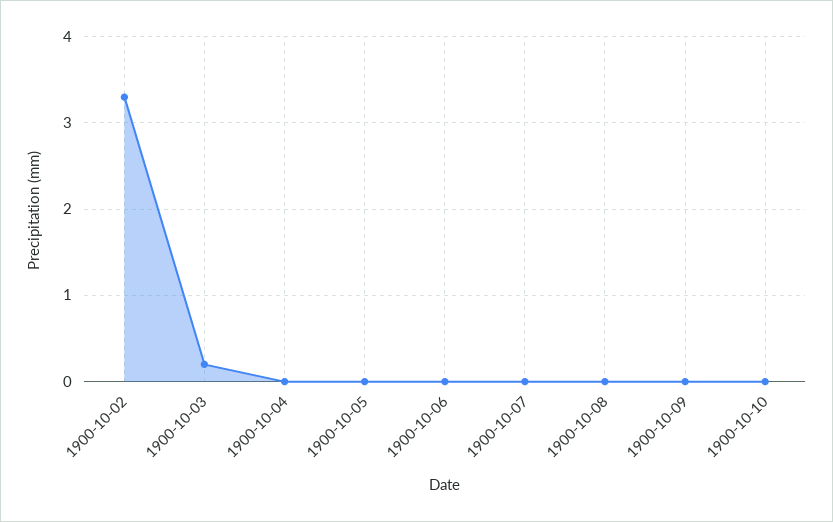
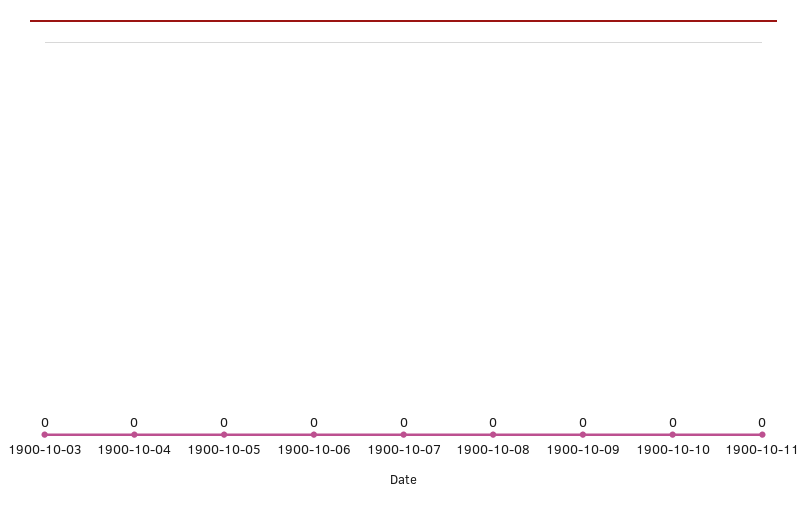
1900-10-02: 3.3 -> none
1900-10-03: 0.2 -> 0
1900-10-11: none -> 0

